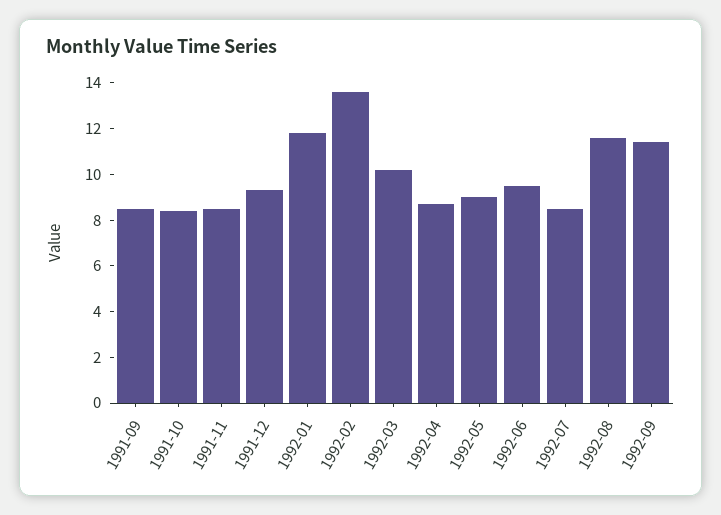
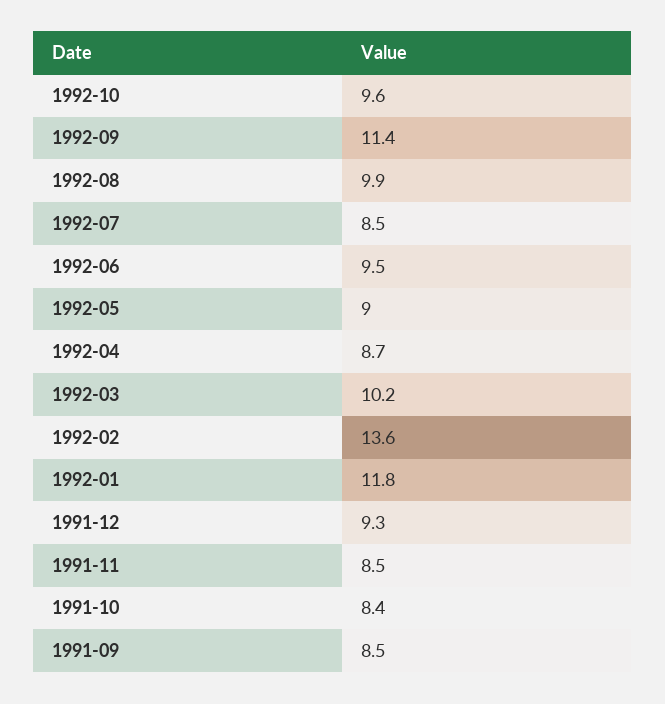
1992-08: 11.5 -> 9.9
1992-10: none -> 9.6

